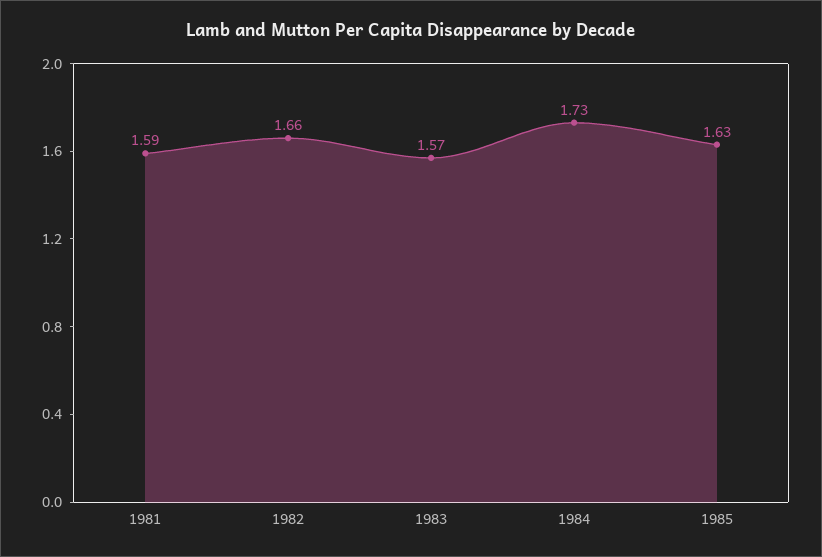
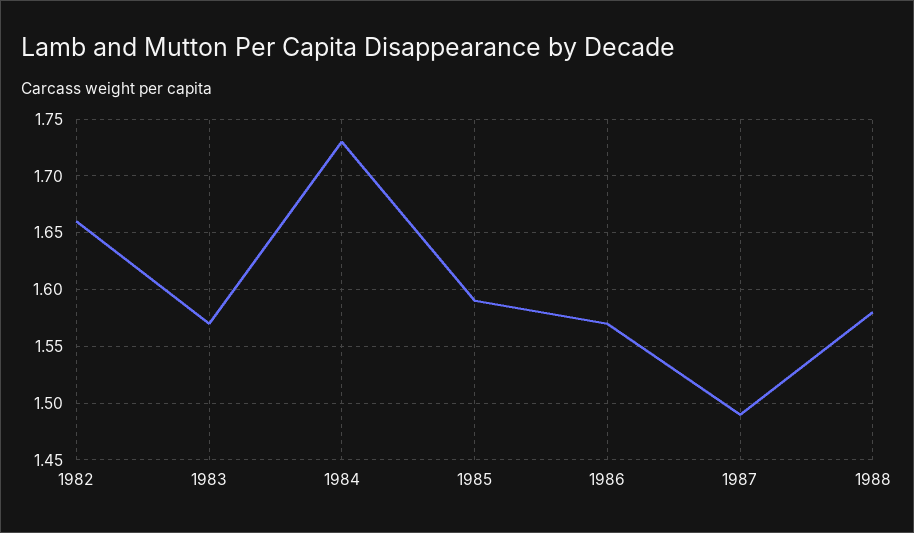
1981: 1.59 -> none
1985: 1.63 -> 1.59
1986: none -> 1.57
1987: none -> 1.49
1988: none -> 1.58

